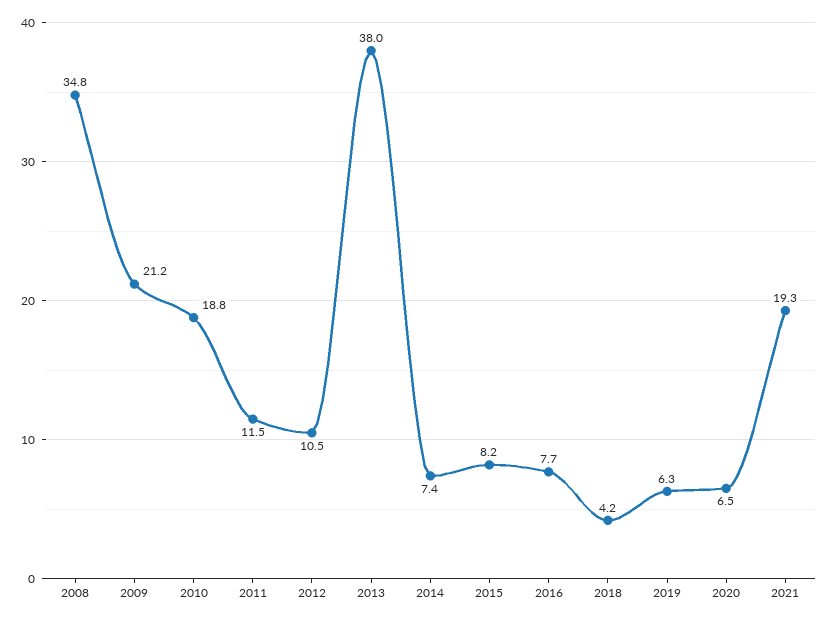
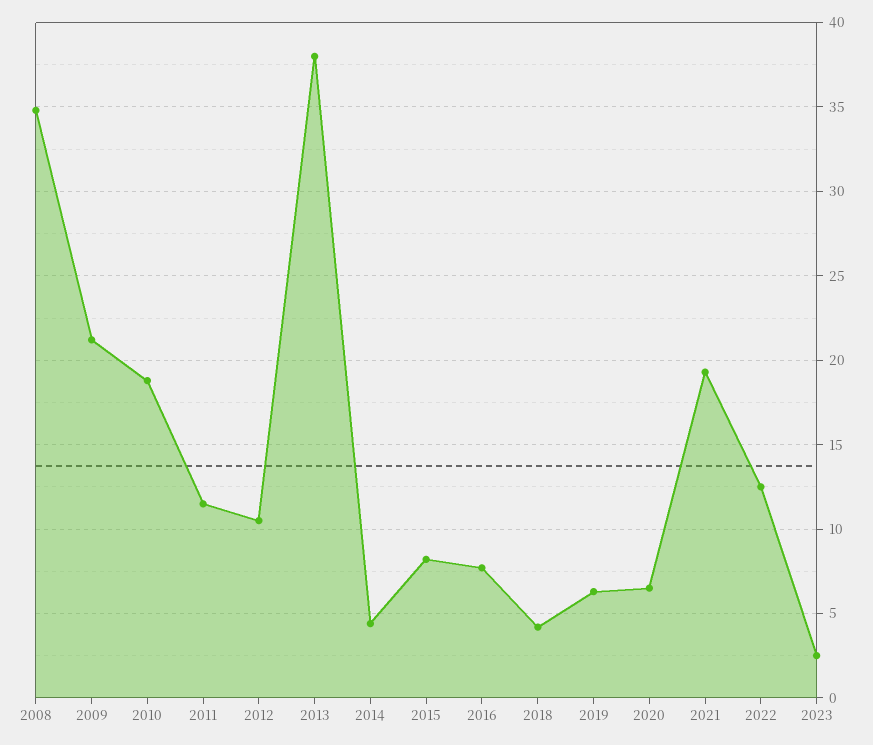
2014: 7.4 -> 4.5
2022: none -> 12.5
2023: none -> 2.5

